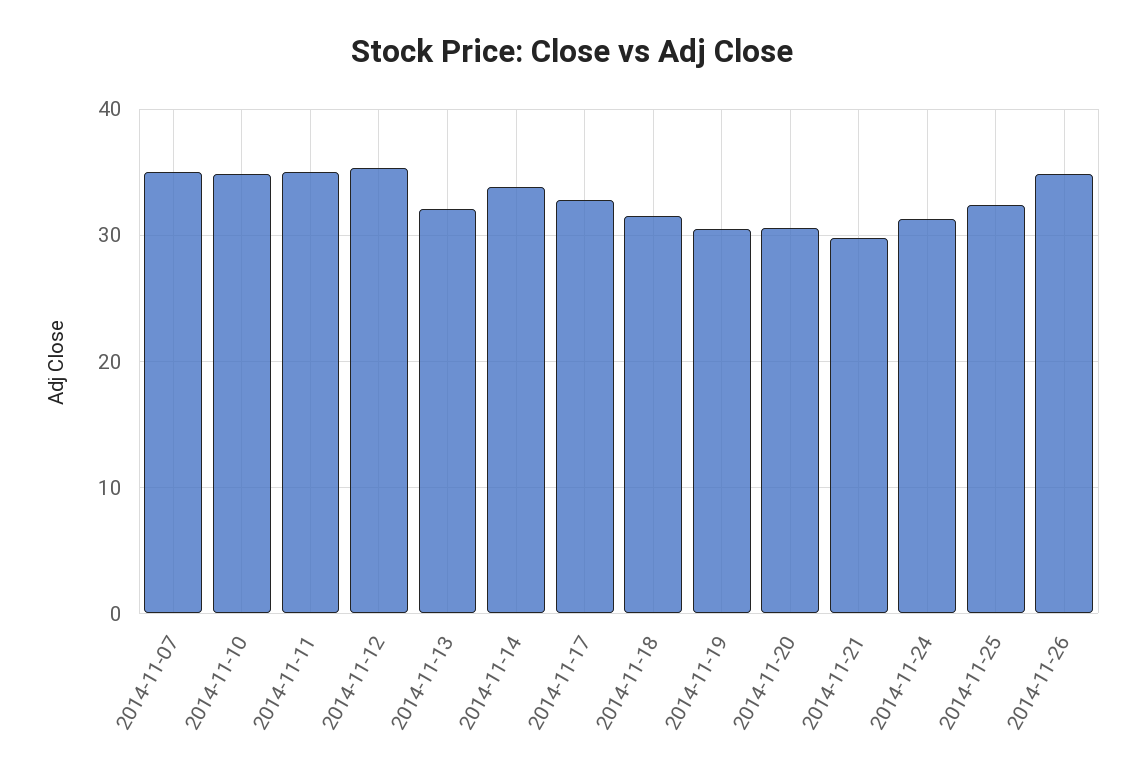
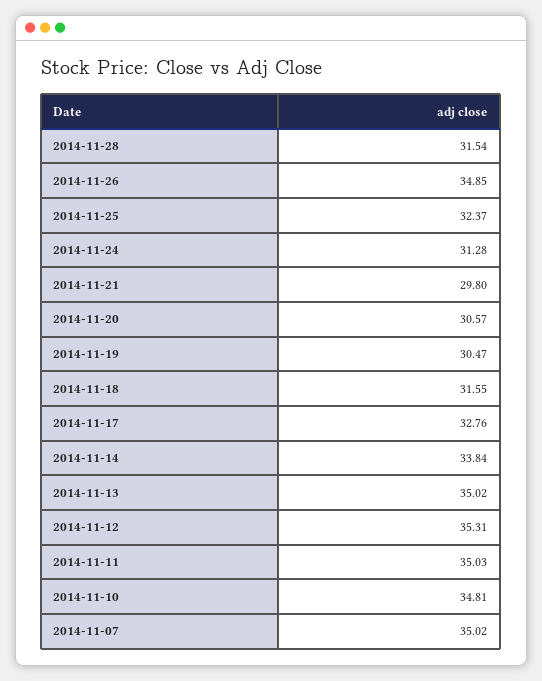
2014-11-13: 32 -> 35.02
2014-11-28: none -> 31.54

